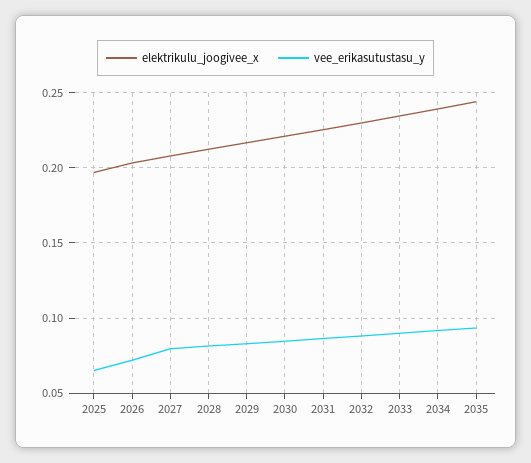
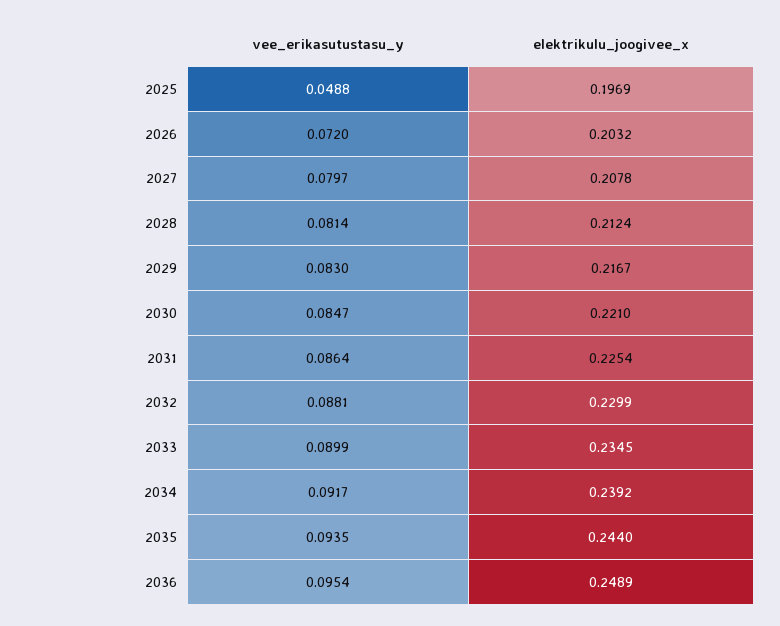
vee_erikasutustasu_y, 2025: 0.065 -> 0.0488
vee_erikasutustasu_y, 2036: none -> 0.0954
elektrikulu_joogivee_x, 2036: none -> 0.2489

